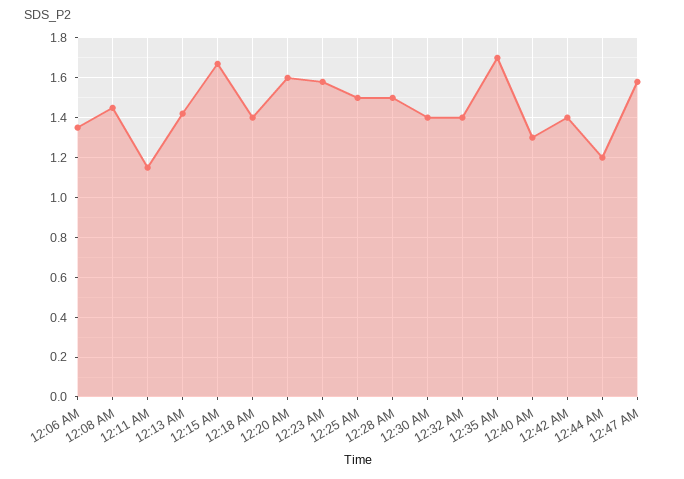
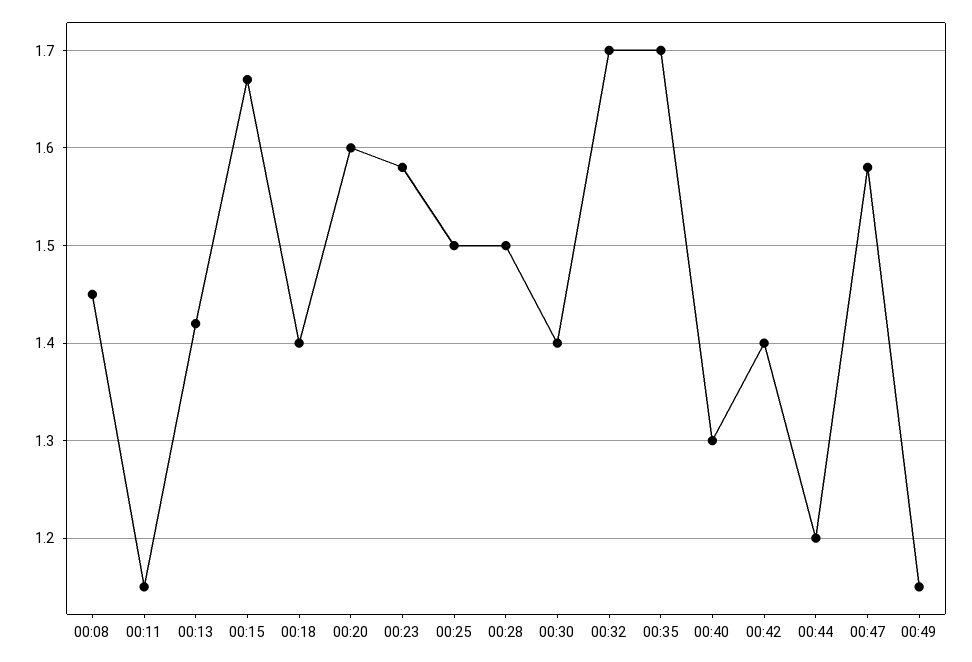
12:06 AM: 1.35 -> none
12:32 AM: 1.4 -> 1.7
00:49: none -> 1.15

